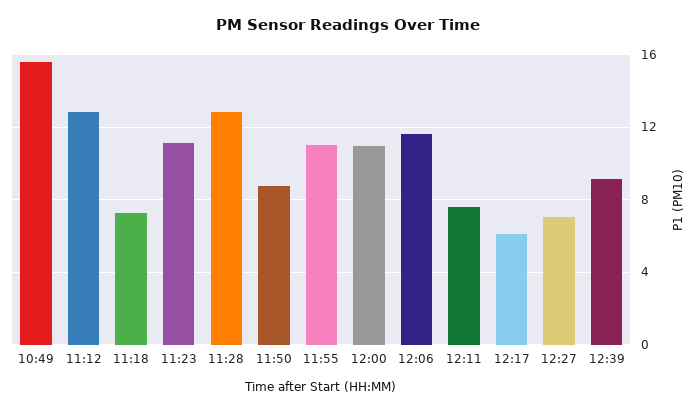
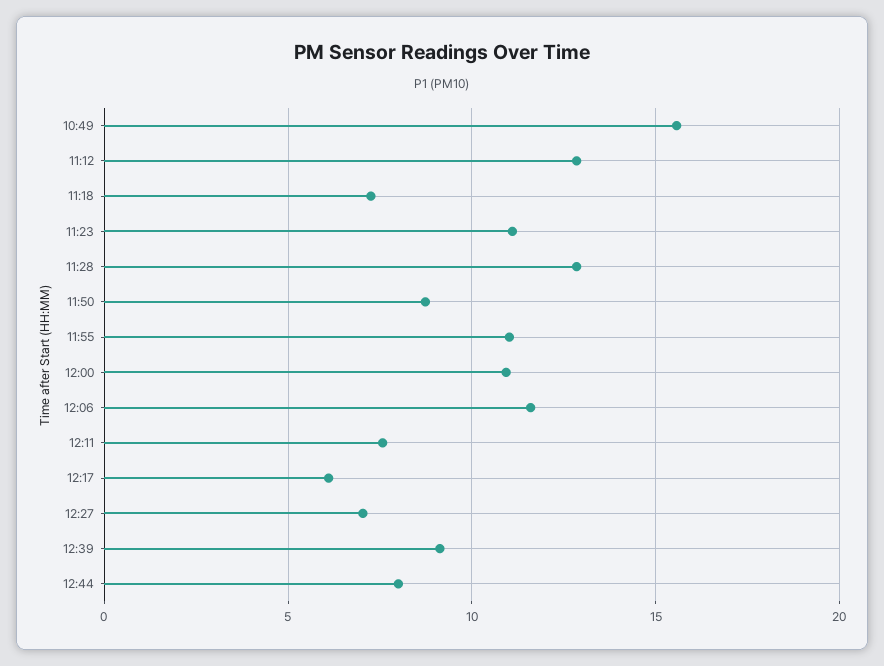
12:44: none -> 8

